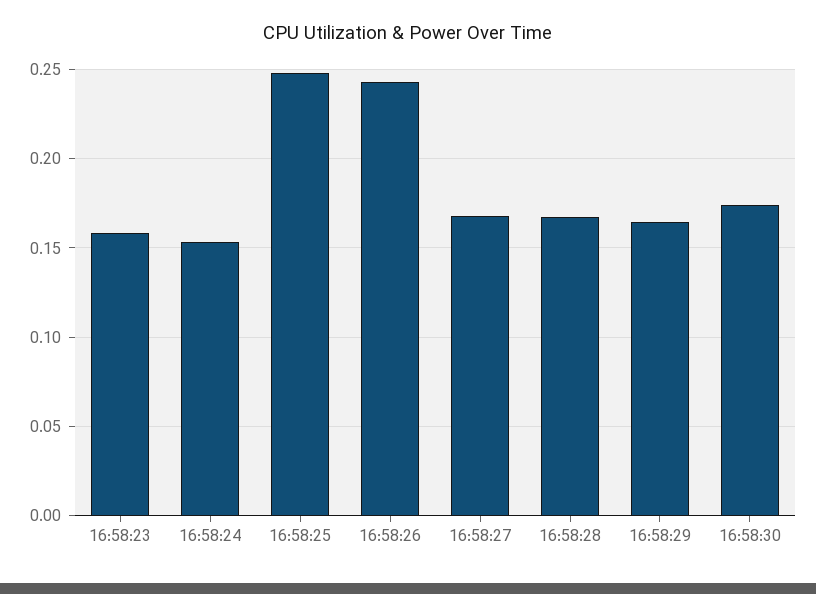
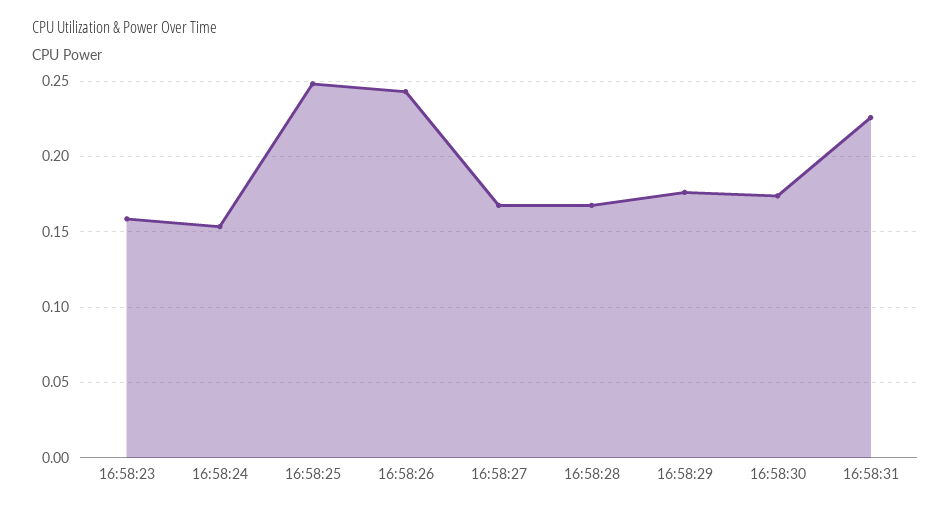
16:58:29: 0.165 -> 0.175
16:58:31: none -> 0.225

